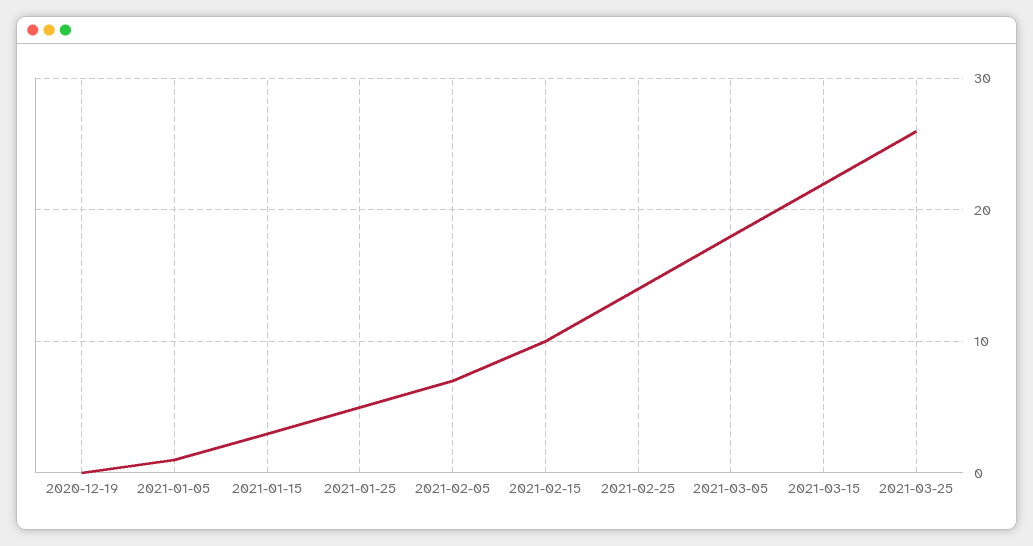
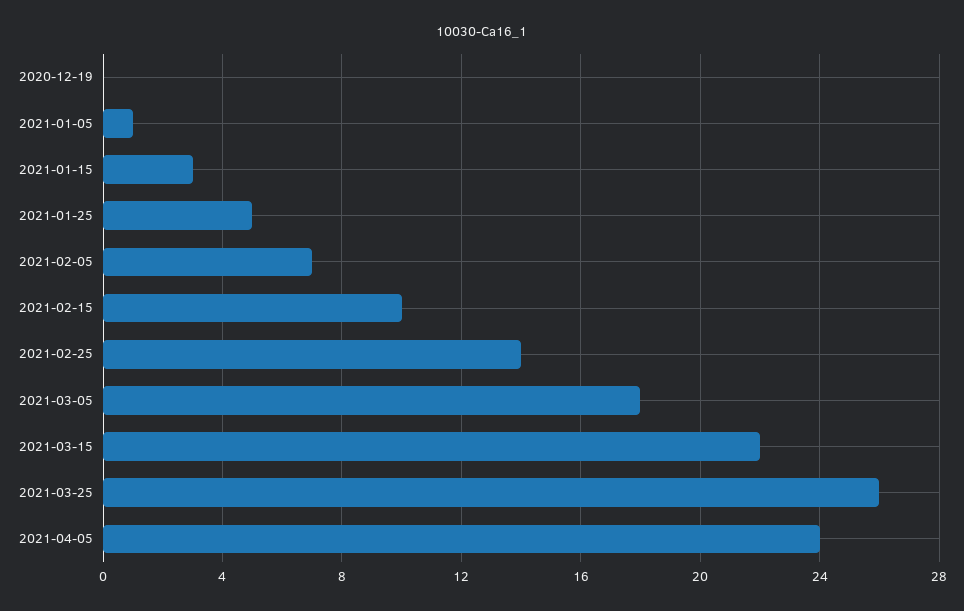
2021-04-05: none -> 24

